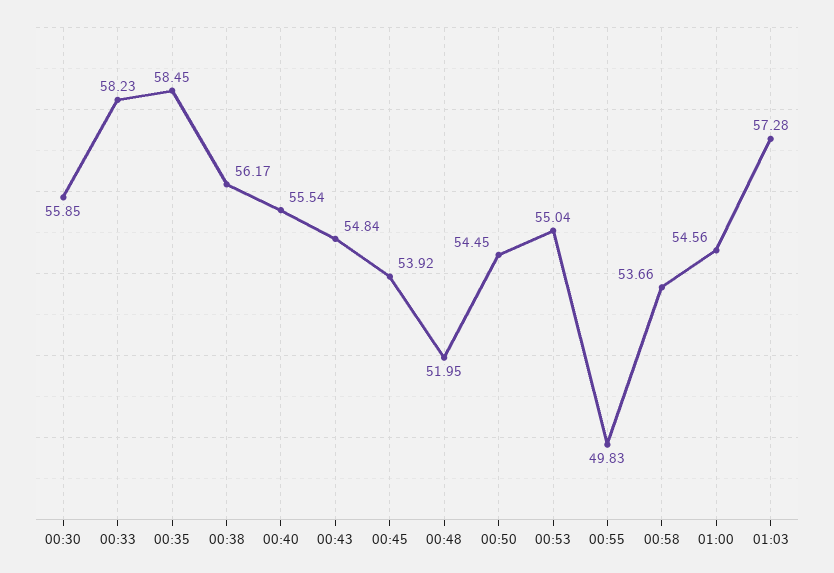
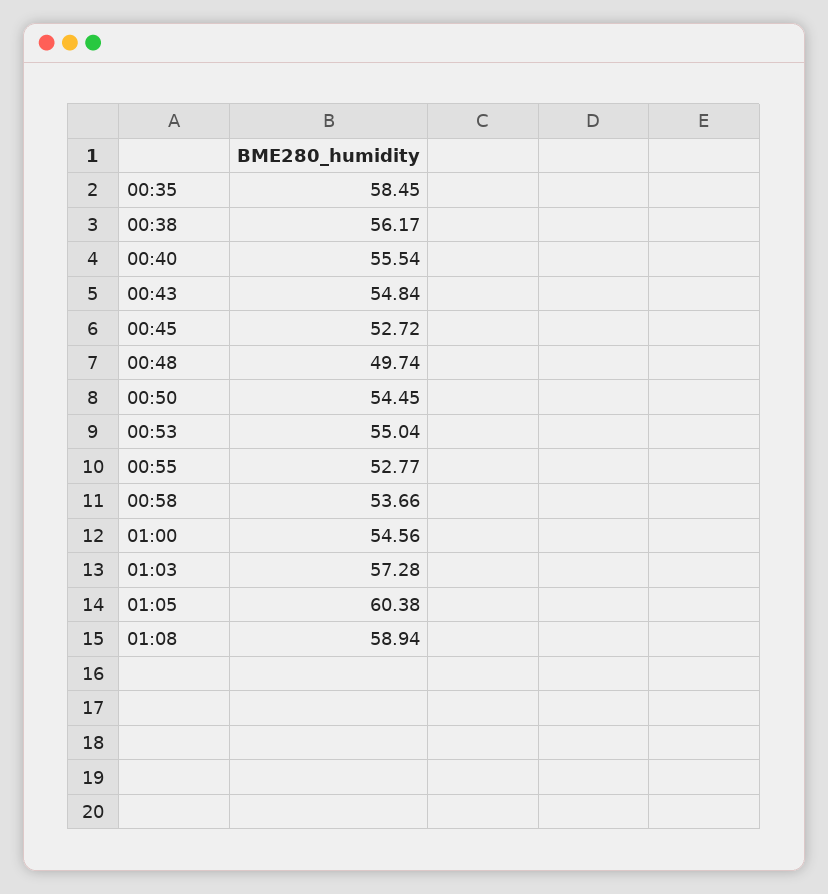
00:30: 55.85 -> none
00:33: 58.23 -> none
00:45: 53.92 -> 52.72
00:48: 51.95 -> 49.74
00:55: 49.83 -> 52.77
01:05: none -> 60.38
01:08: none -> 58.94

